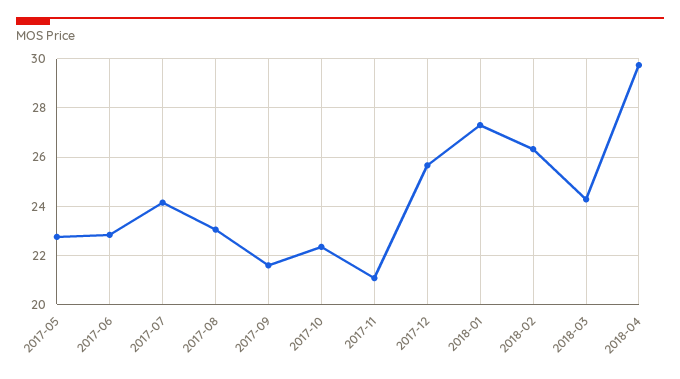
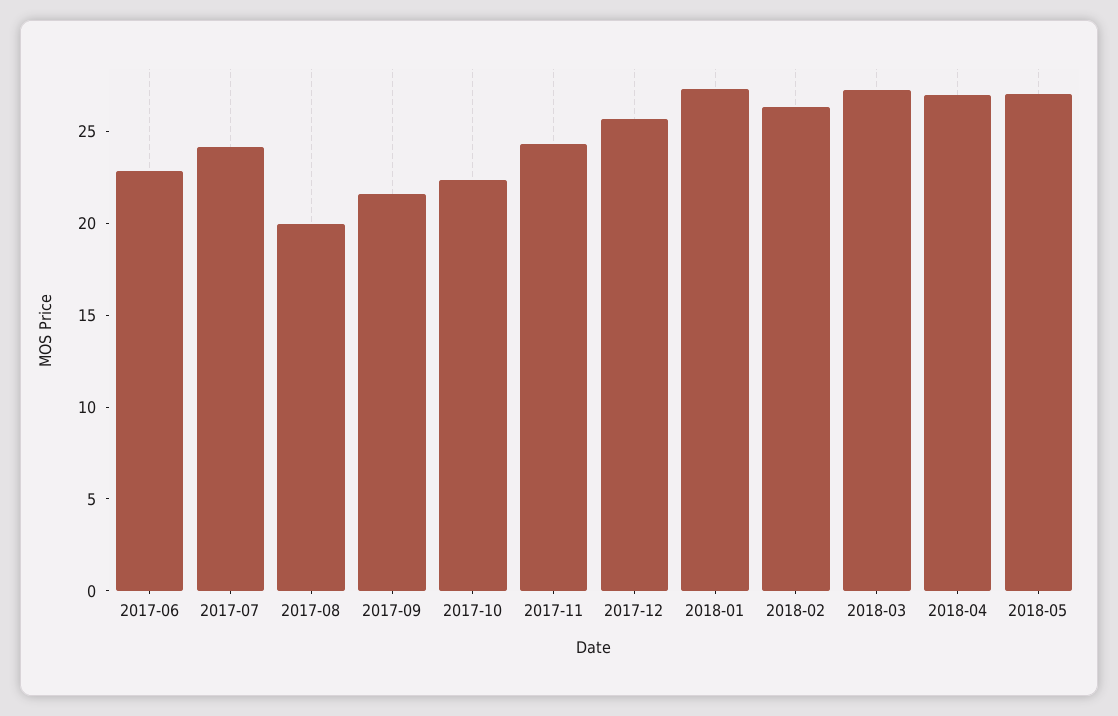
2017-05: 22.75 -> none
2017-08: 23 -> 20
2017-11: 21 -> 24
2018-03: 24.25 -> 27
2018-04: 29.75 -> 27
2018-05: none -> 27

